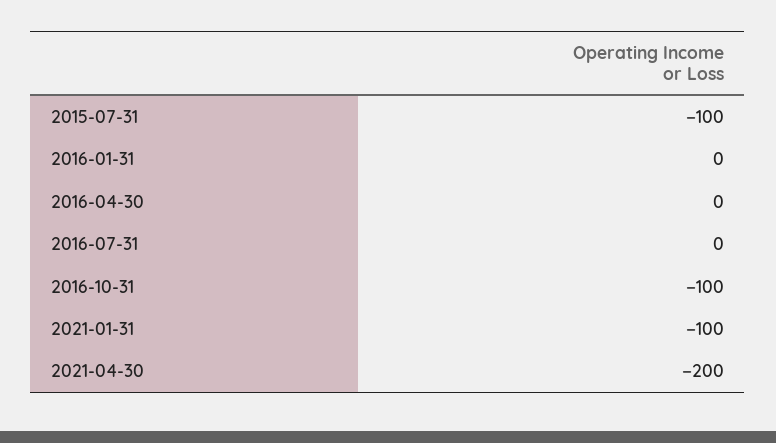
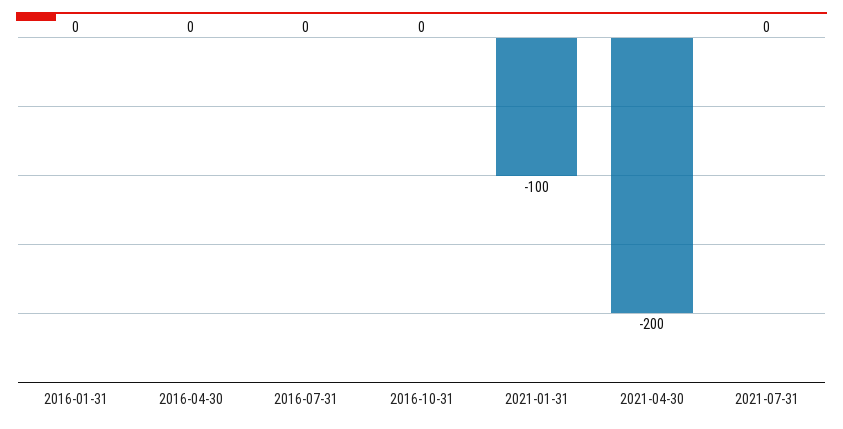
2015-07-31: -100 -> none
2016-10-31: -100 -> 0
2021-07-31: none -> 0

